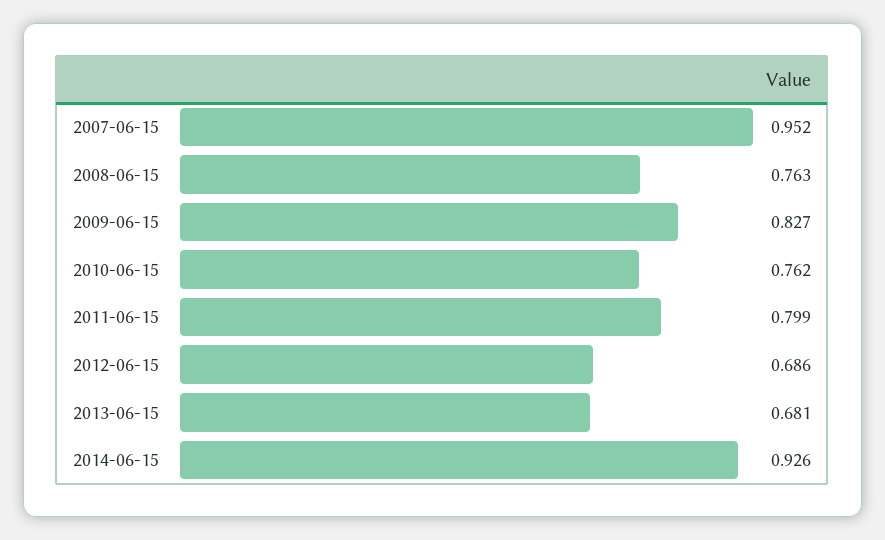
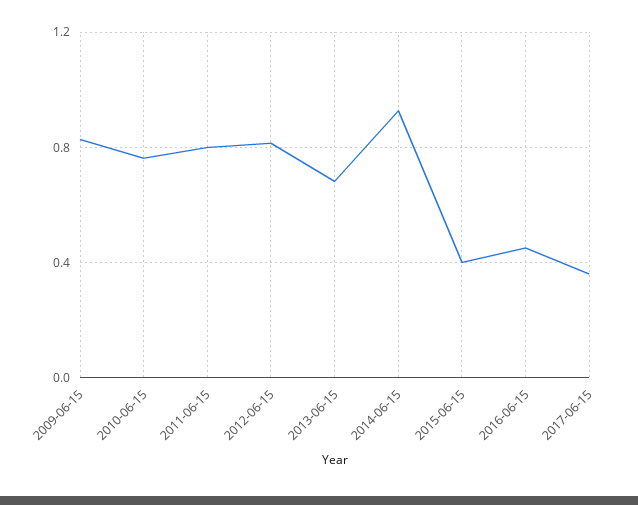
2007-06-15: 0.952 -> none
2008-06-15: 0.763 -> none
2012-06-15: 0.686 -> 0.8
2015-06-15: none -> 0.4
2016-06-15: none -> 0.45
2017-06-15: none -> 0.35

